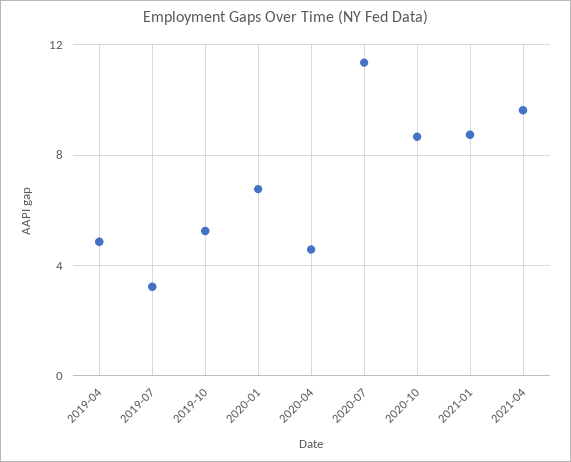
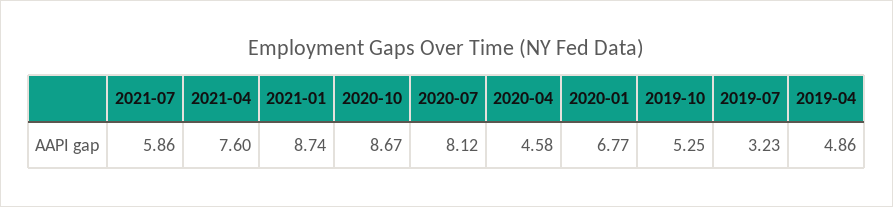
2020-07: 11.5 -> 8.12
2021-04: 9.5 -> 7.6
2021-07: none -> 5.86

